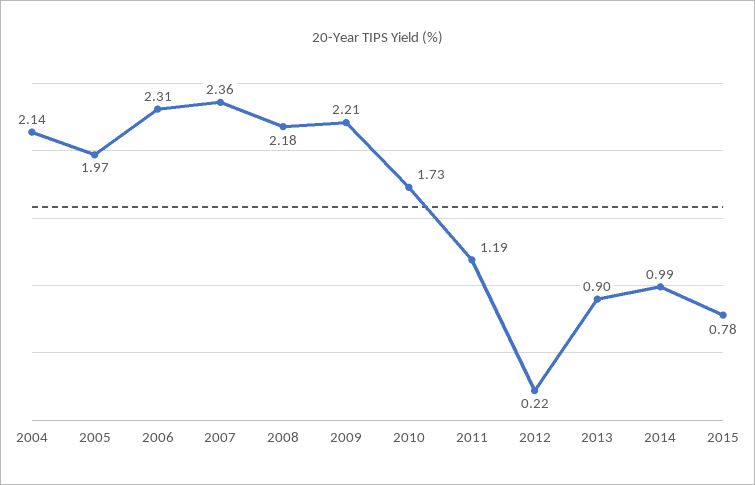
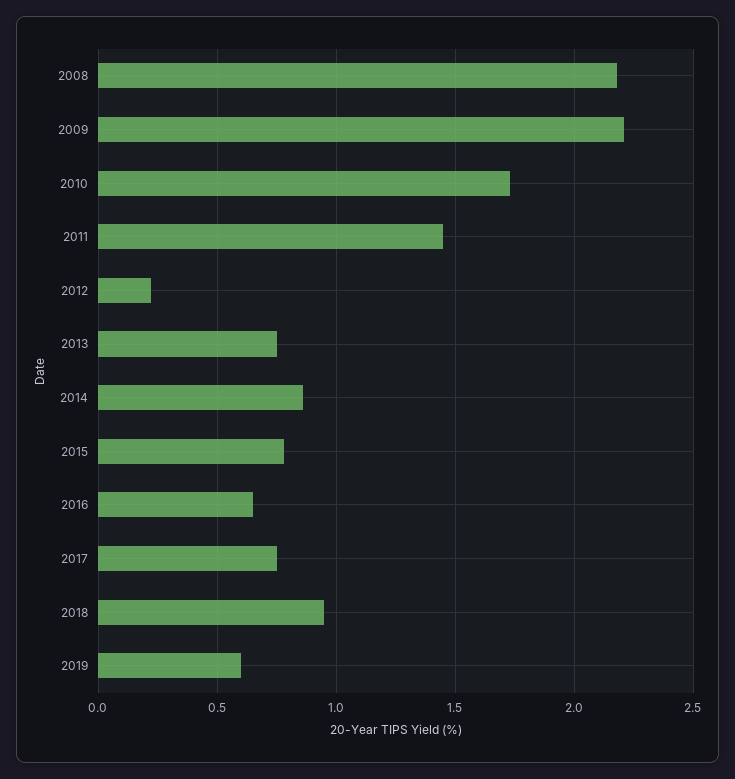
2004: 2.14 -> none
2005: 1.97 -> none
2006: 2.31 -> none
2007: 2.36 -> none
2011: 1.19 -> 1.45
2013: 0.9 -> 0.75
2014: 0.99 -> 0.85
2016: none -> 0.65
2017: none -> 0.75
2018: none -> 0.95
2019: none -> 0.6

